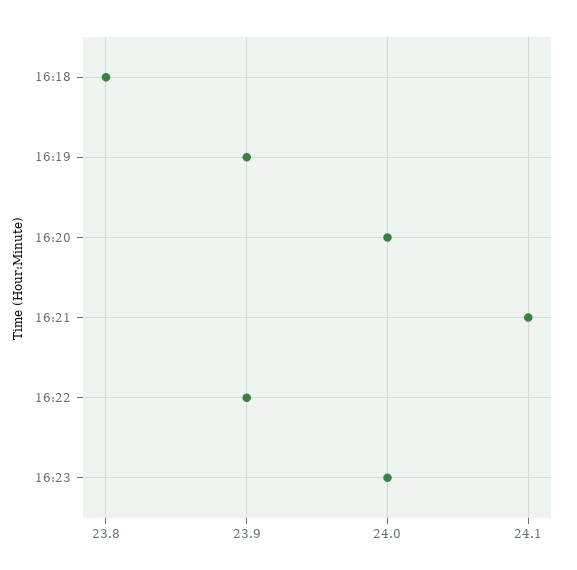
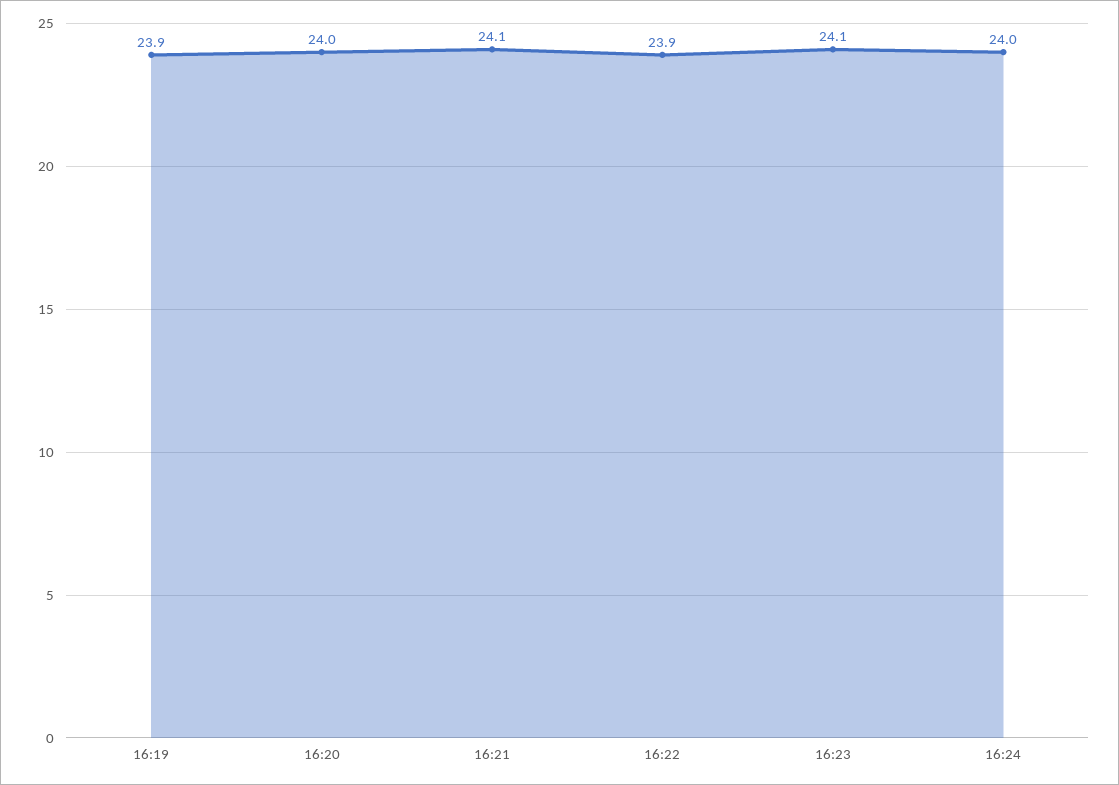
16:18: 23.8 -> none
16:23: 24 -> 24.1
16:24: none -> 24

